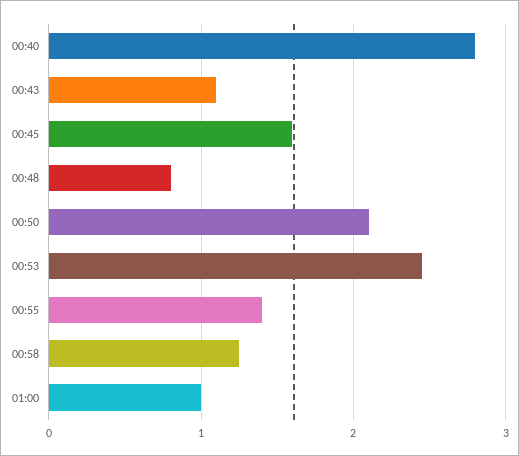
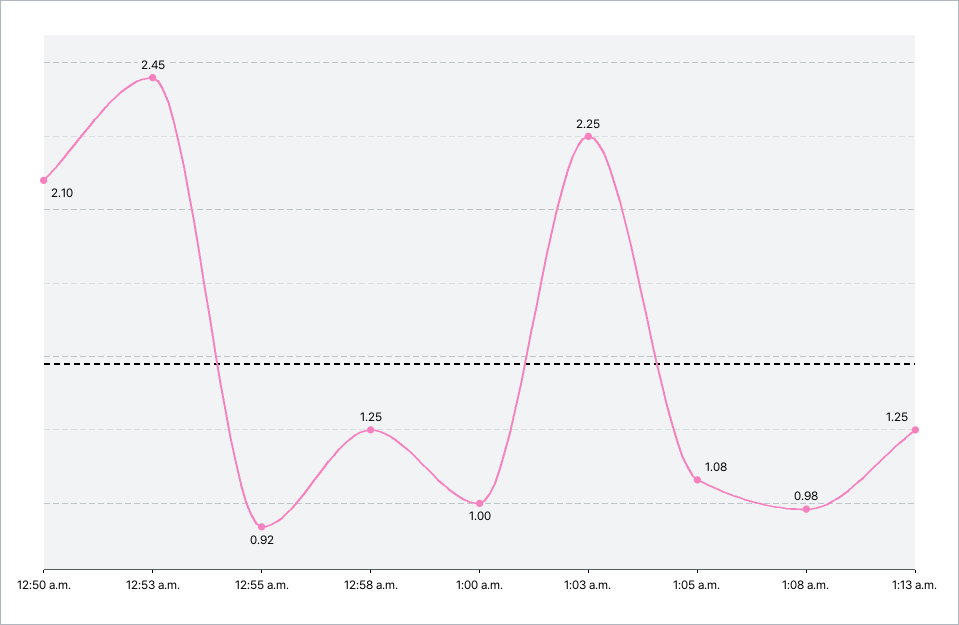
00:40: 2.8 -> none
00:43: 1.1 -> none
00:45: 1.6 -> none
00:48: 0.8 -> none
00:55: 1.4 -> 0.92
1:03 a.m.: none -> 2.25
1:05 a.m.: none -> 1.08
1:08 a.m.: none -> 0.98
1:13 a.m.: none -> 1.25

